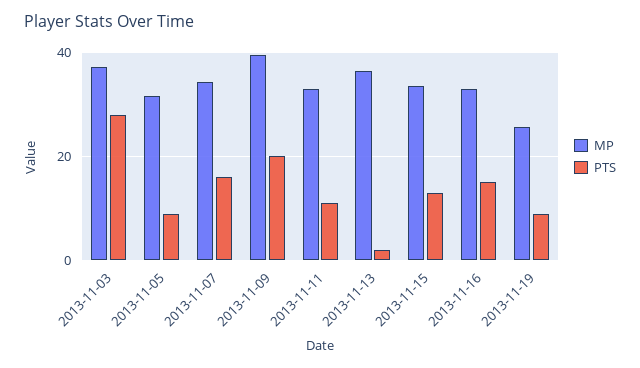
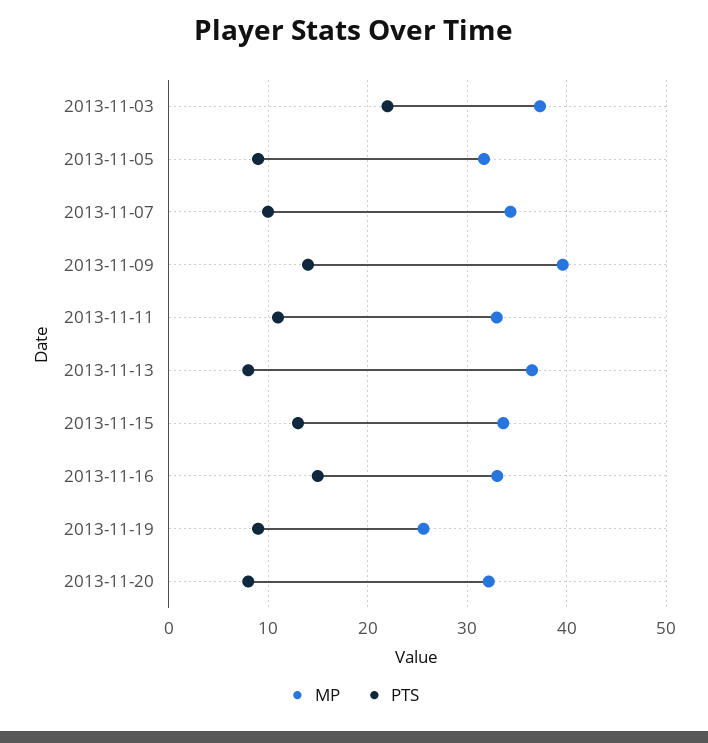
PTS, 2013-11-03: 28 -> 22
PTS, 2013-11-07: 16 -> 10
PTS, 2013-11-09: 20 -> 14
PTS, 2013-11-13: 2 -> 8
MP, 2013-11-20: none -> 32
PTS, 2013-11-20: none -> 8

